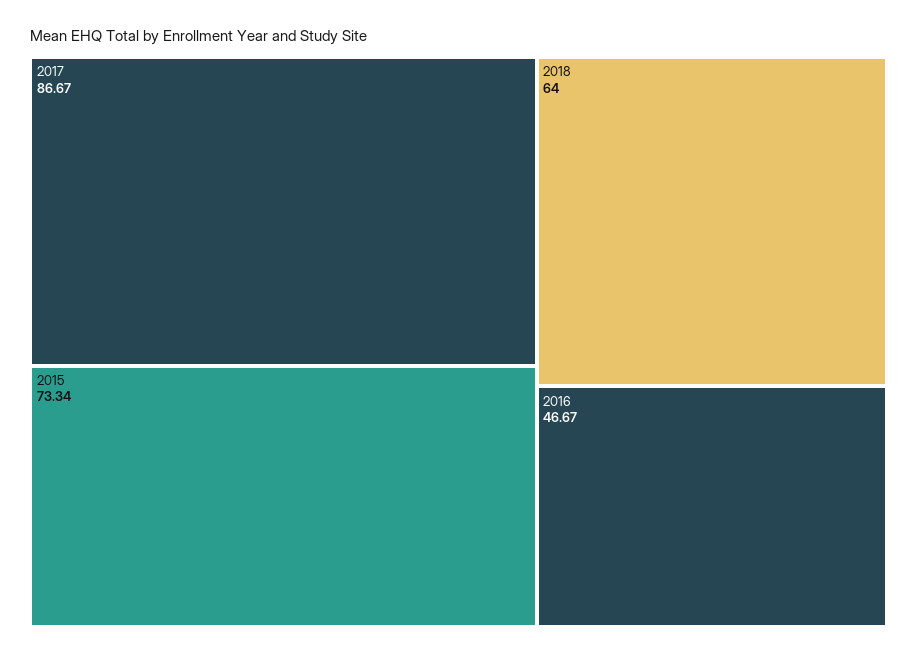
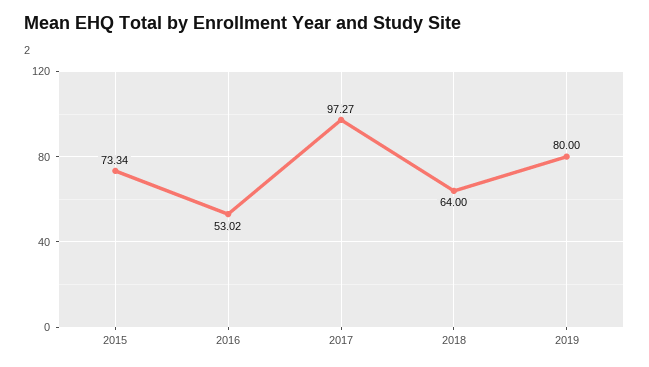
2017: 86.67 -> 97.27
2016: 46.67 -> 53.02
2019: none -> 80

